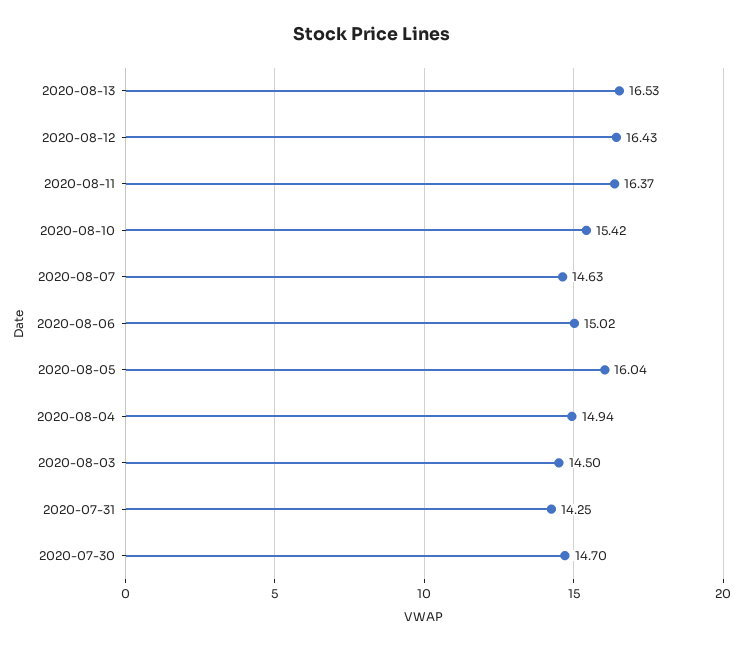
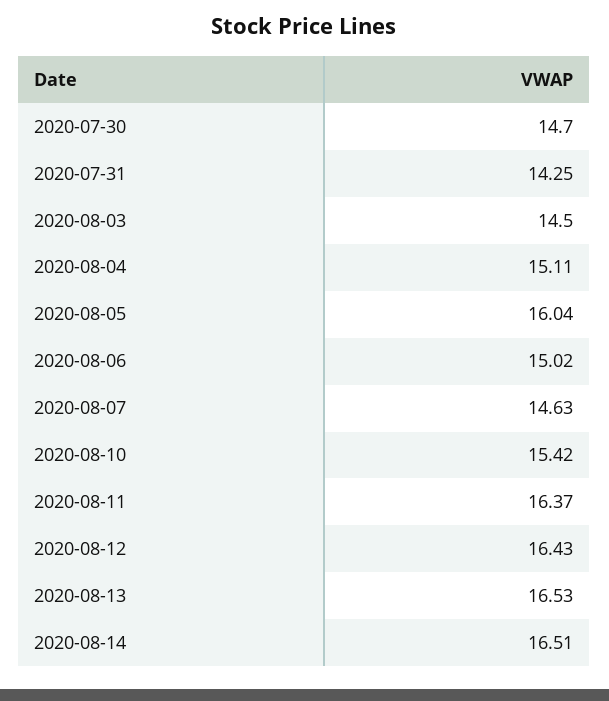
2020-08-04: 14.94 -> 15.11
2020-08-14: none -> 16.51

